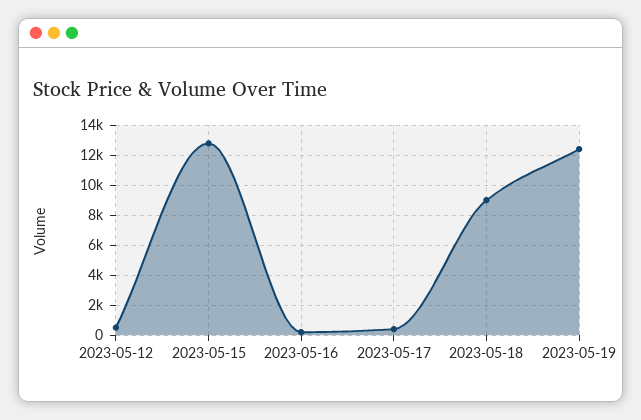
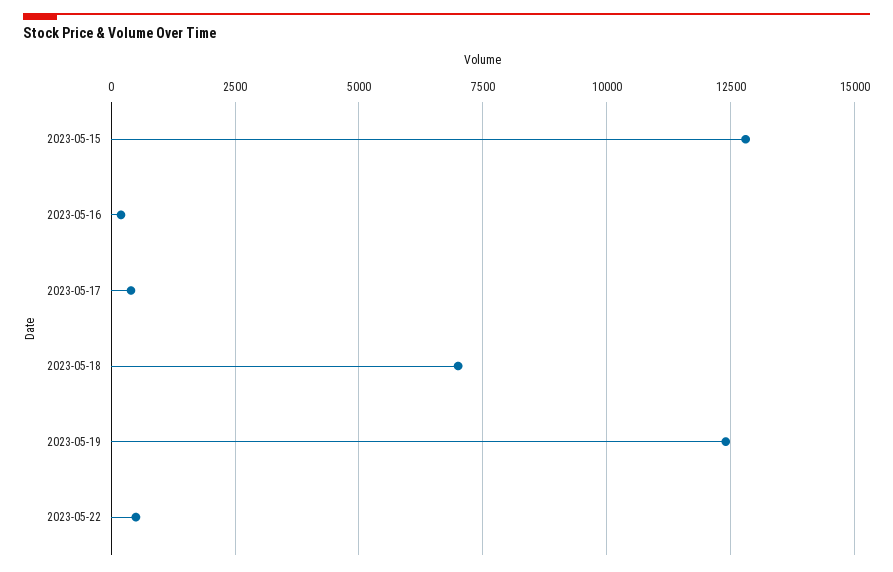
2023-05-12: 500 -> none
2023-05-18: 9000 -> 7000
2023-05-22: none -> 500

